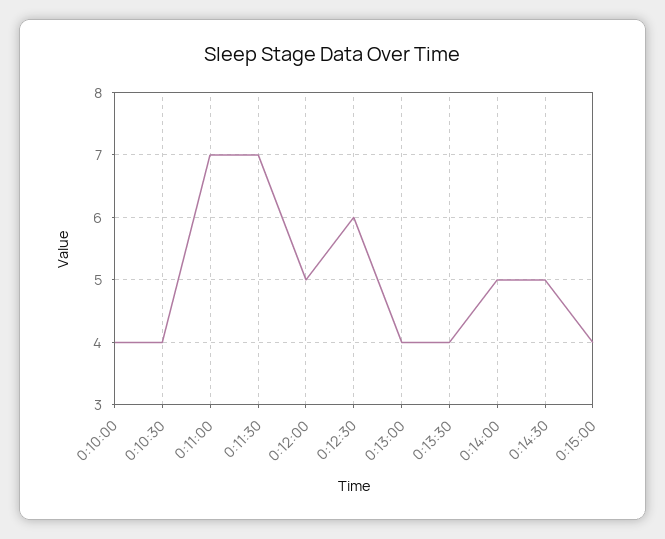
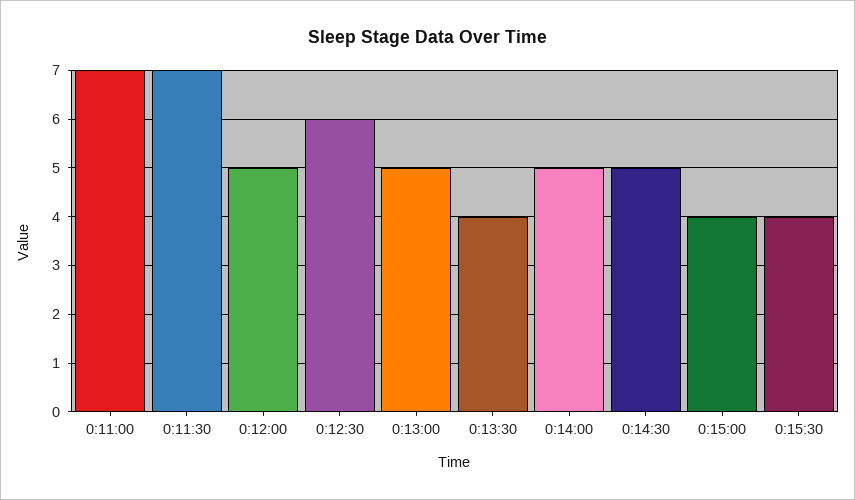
0:10:00: 4 -> none
0:10:30: 4 -> none
0:13:00: 4 -> 5
0:15:30: none -> 4

